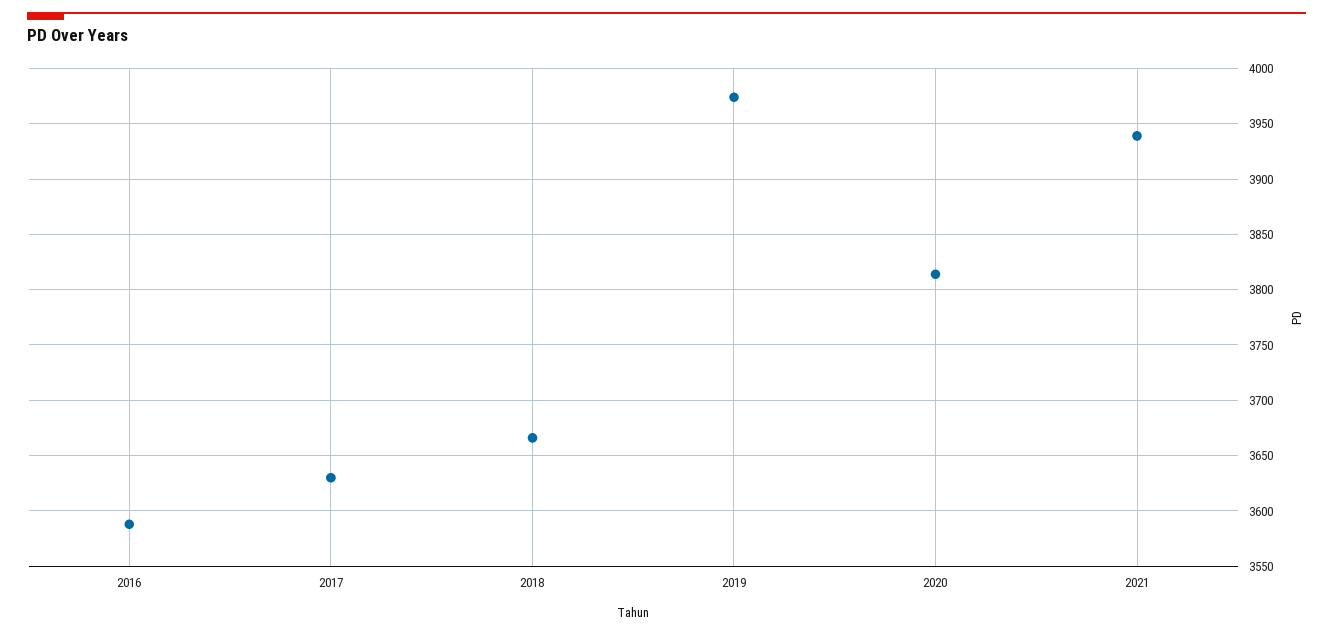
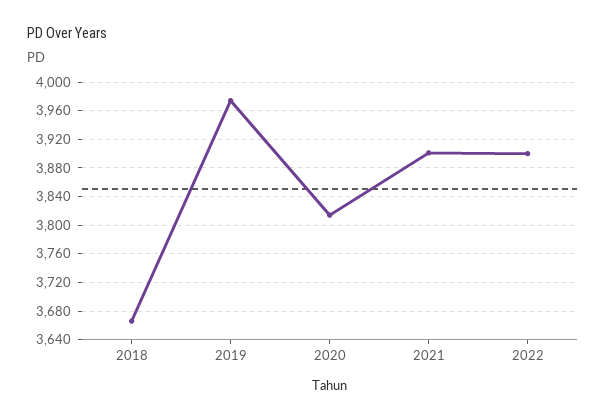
2016: 3590 -> none
2017: 3630 -> none
2021: 3940 -> 3900
2022: none -> 3900

